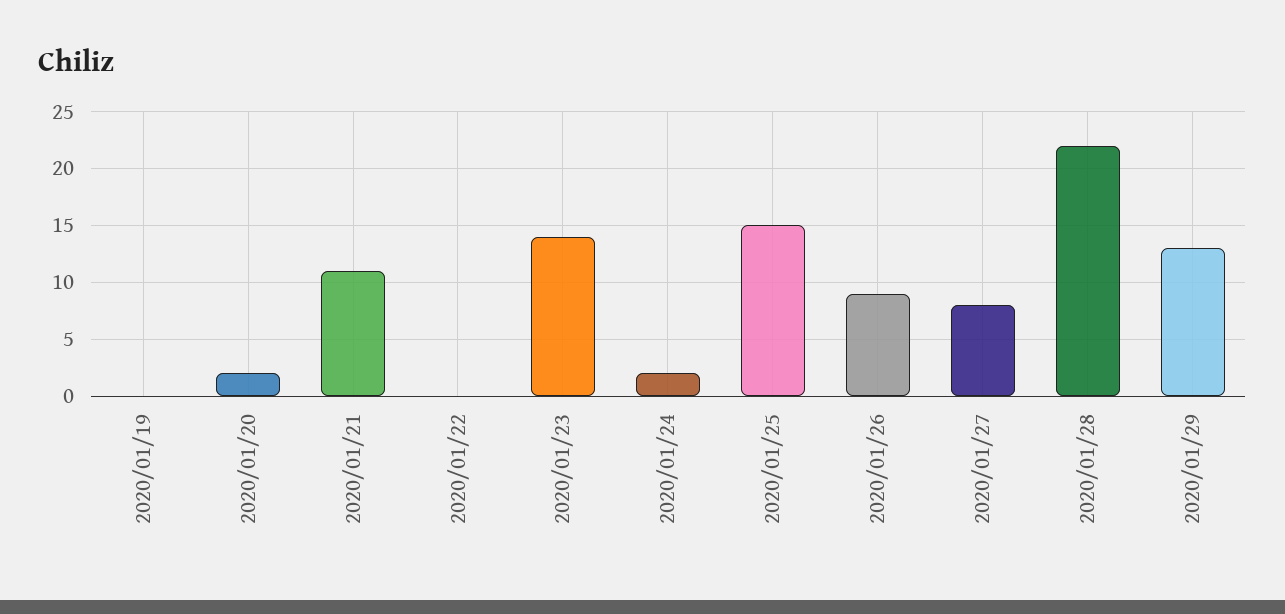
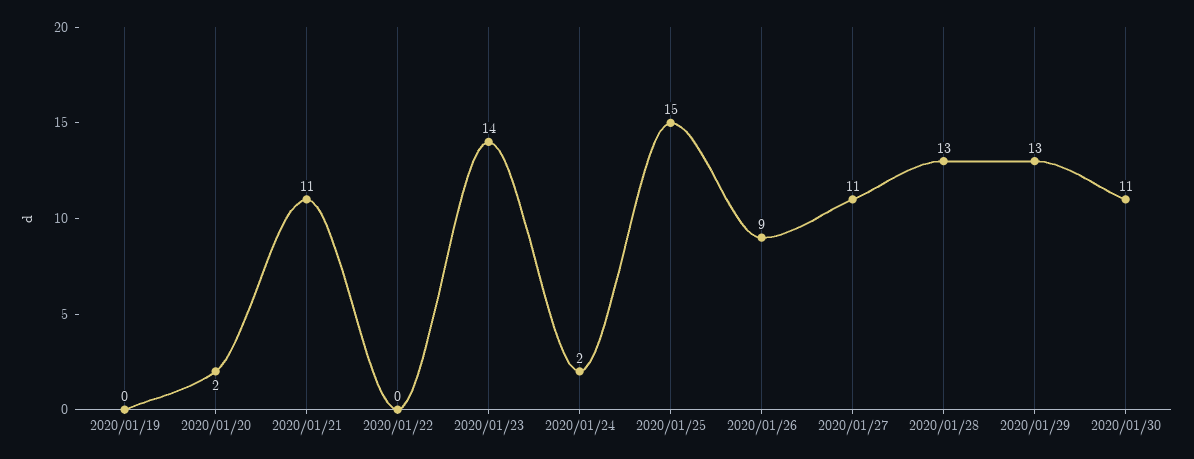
2020/01/27: 8 -> 11
2020/01/28: 22 -> 13
2020/01/30: none -> 11

